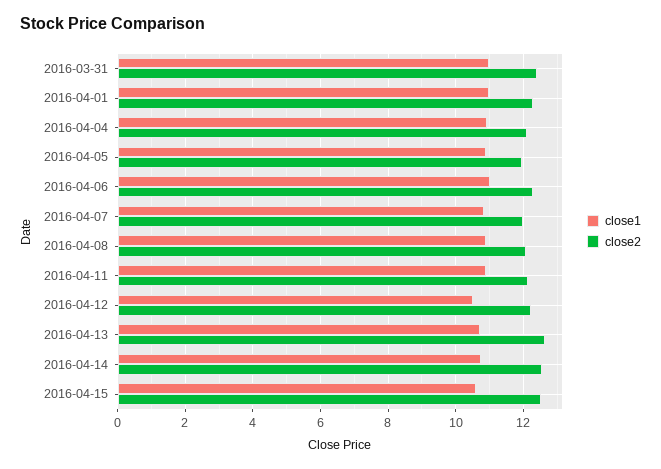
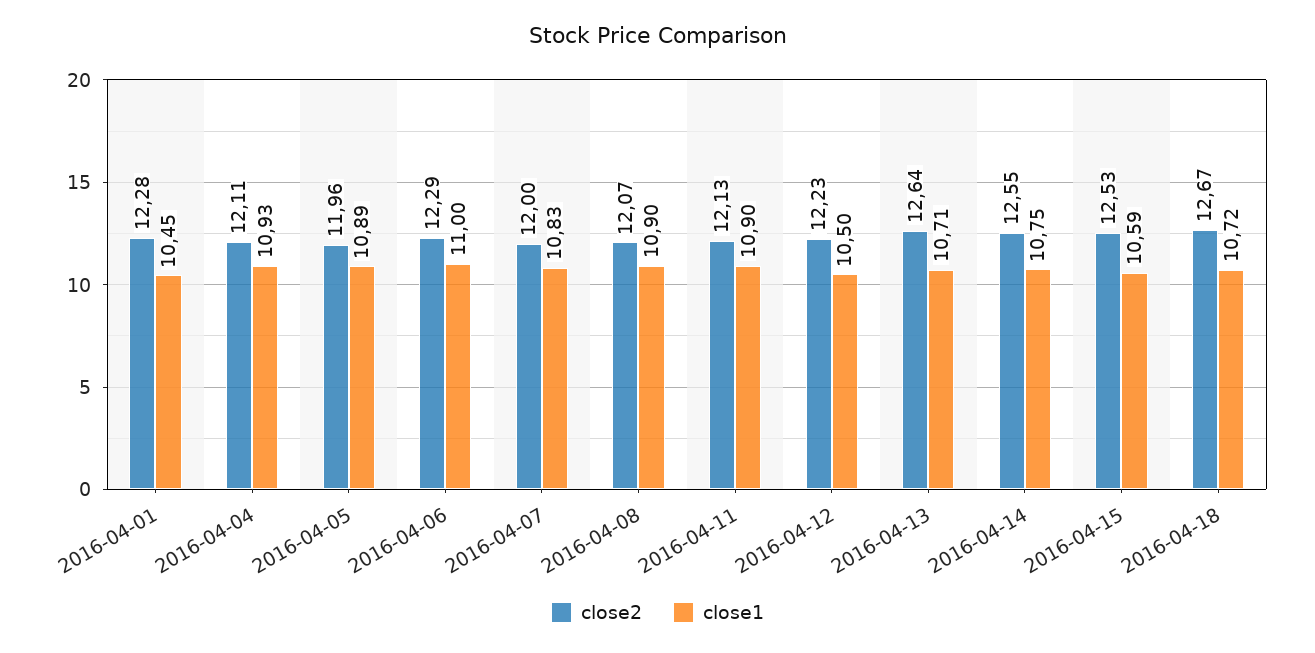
close1, 2016-03-31: 11 -> none
close2, 2016-03-31: 12.4 -> none
close1, 2016-04-01: 11 -> 10.45
close2, 2016-04-18: none -> 12.67
close1, 2016-04-18: none -> 10.72

